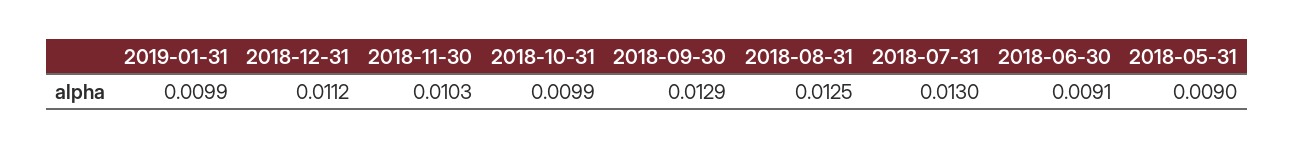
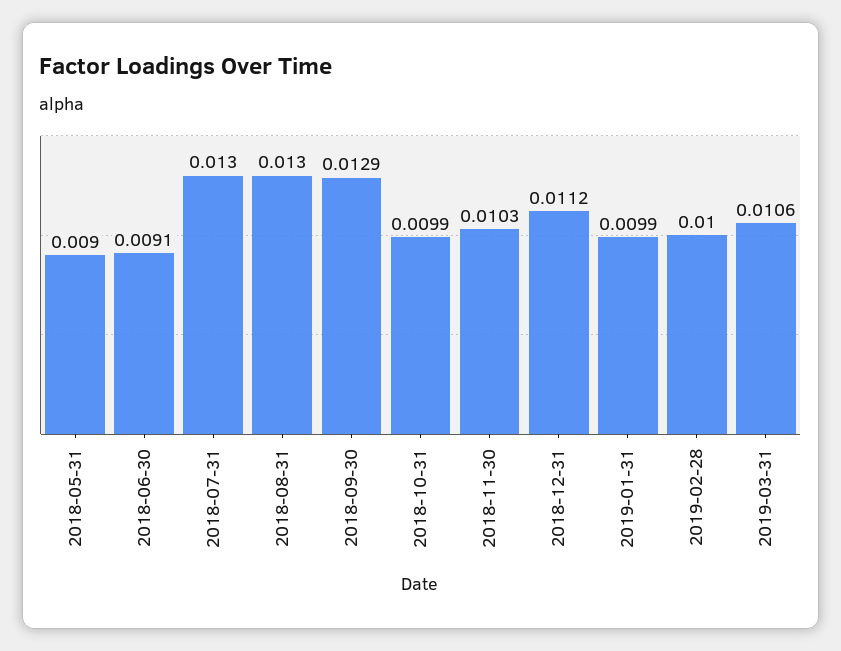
2018-08-31: 0.0125 -> 0.013
2019-02-28: none -> 0.01
2019-03-31: none -> 0.0106

